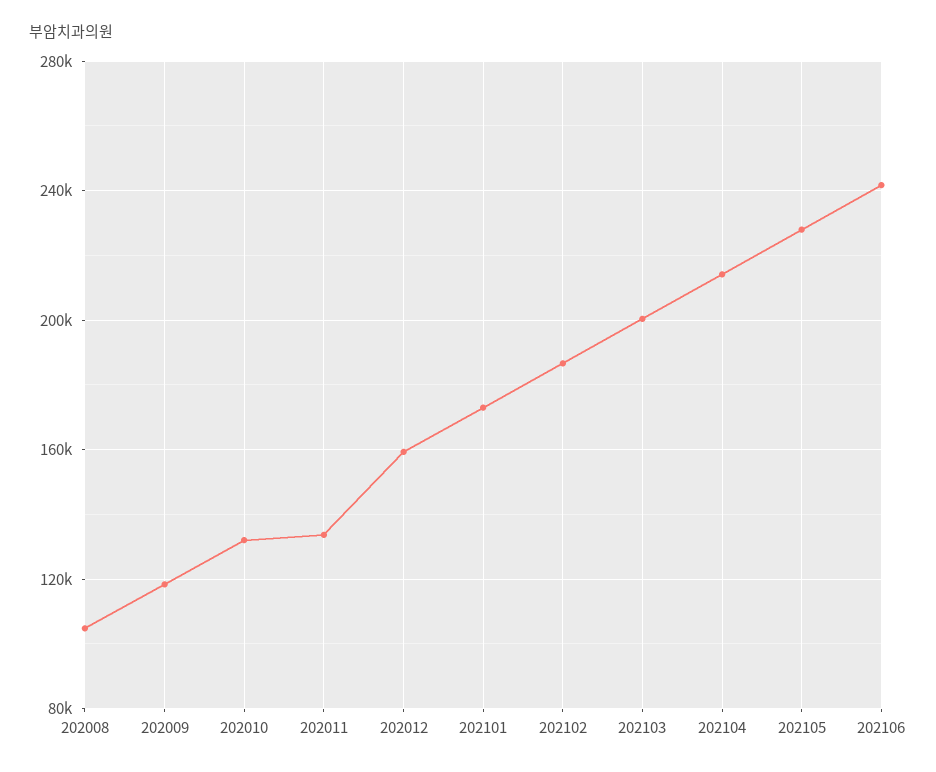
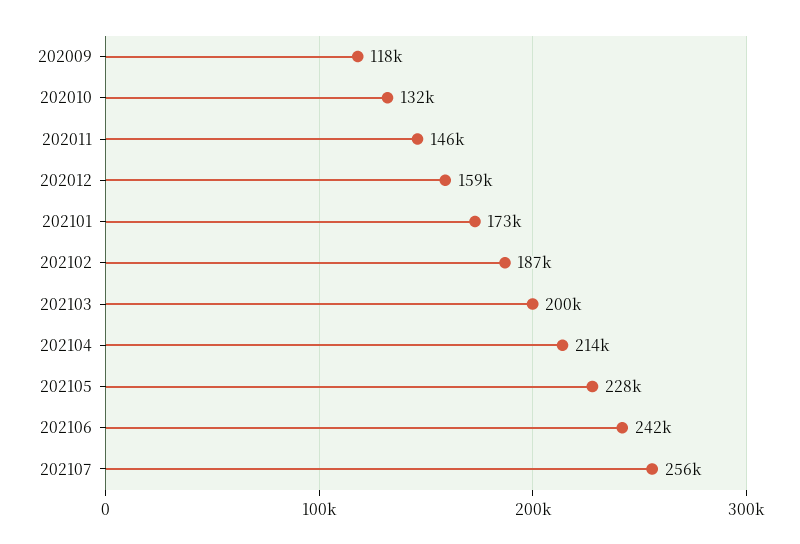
202008: 105000 -> none
202011: 135000 -> 146000
202107: none -> 256000

